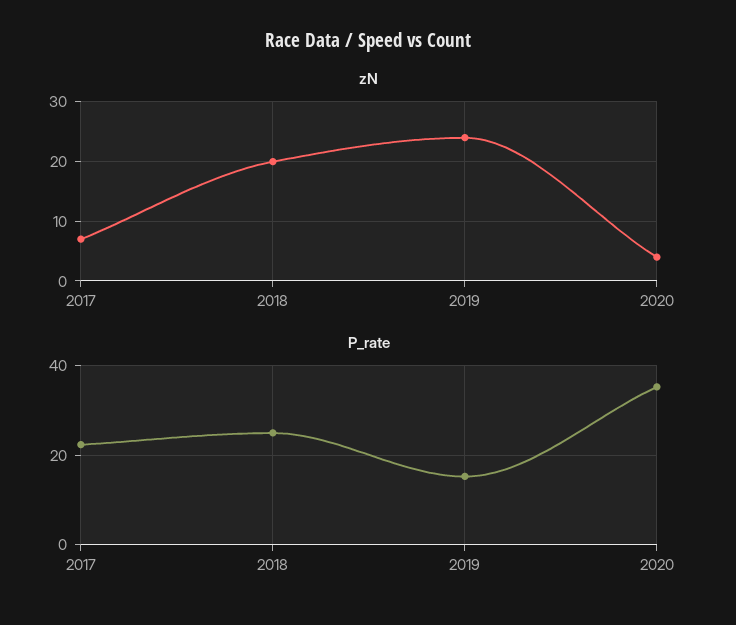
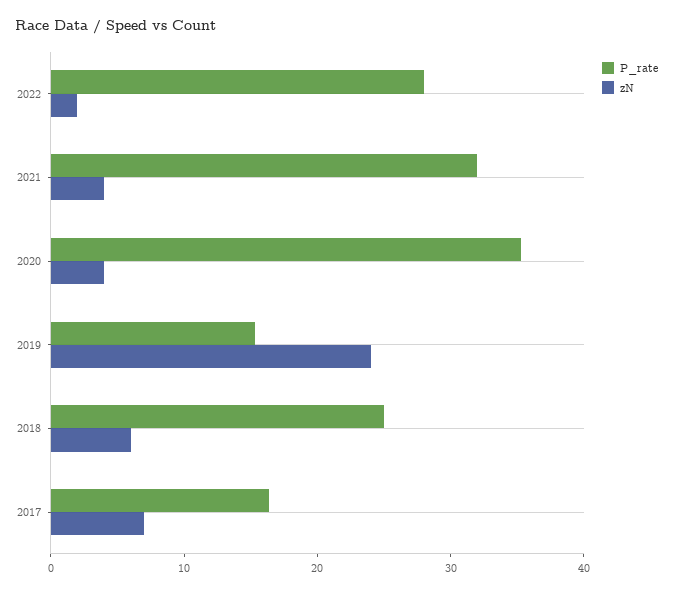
zN, 2018: 20 -> 6
P_rate, 2017: 22 -> 16
P_rate, 2022: none -> 28
zN, 2022: none -> 2
P_rate, 2021: none -> 32
zN, 2021: none -> 4

